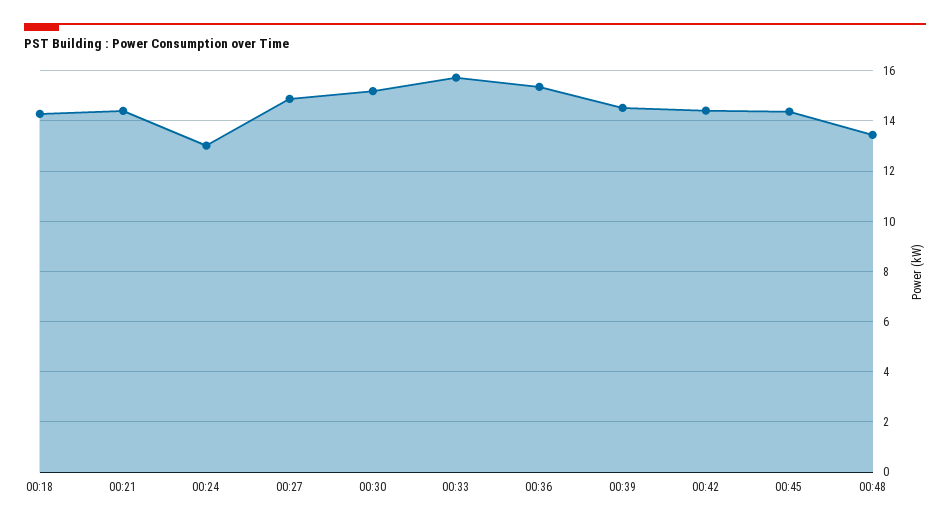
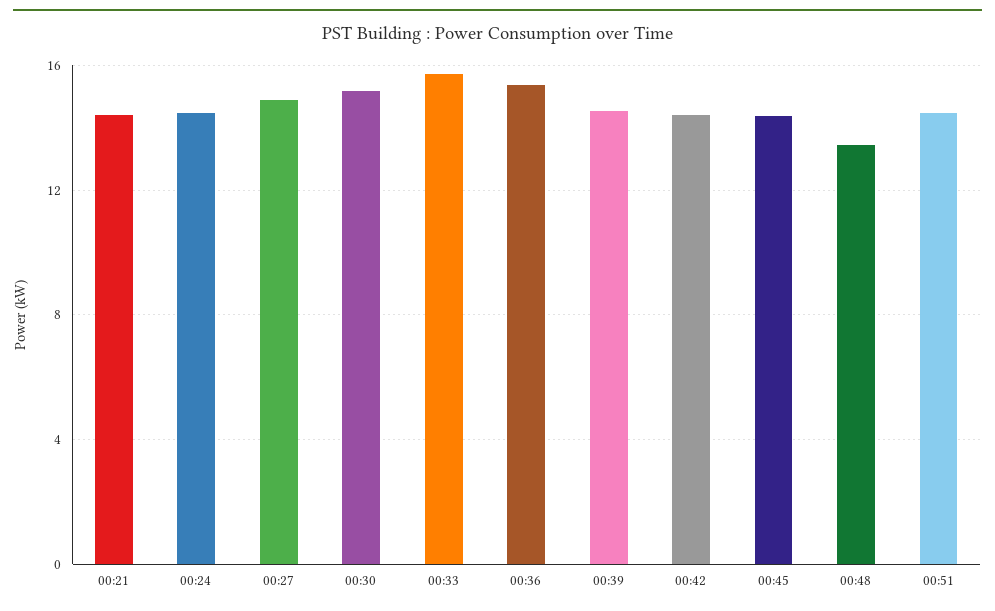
00:18: 14.25 -> none
00:24: 13 -> 14.5
00:51: none -> 14.5

